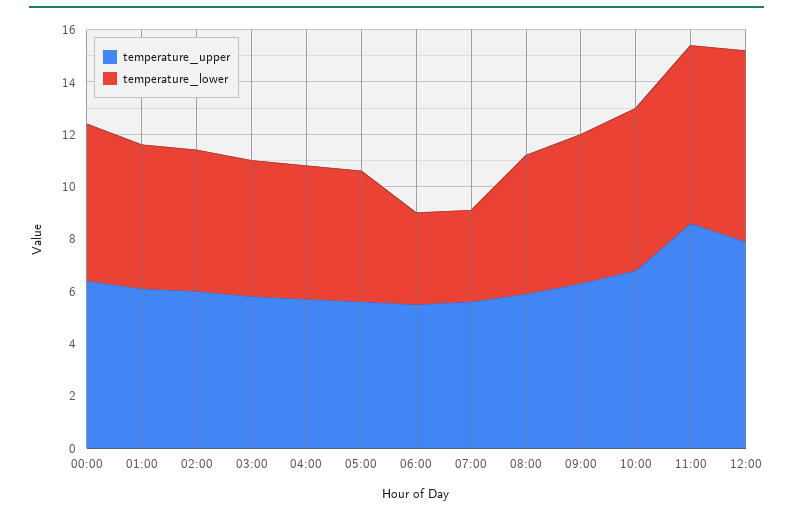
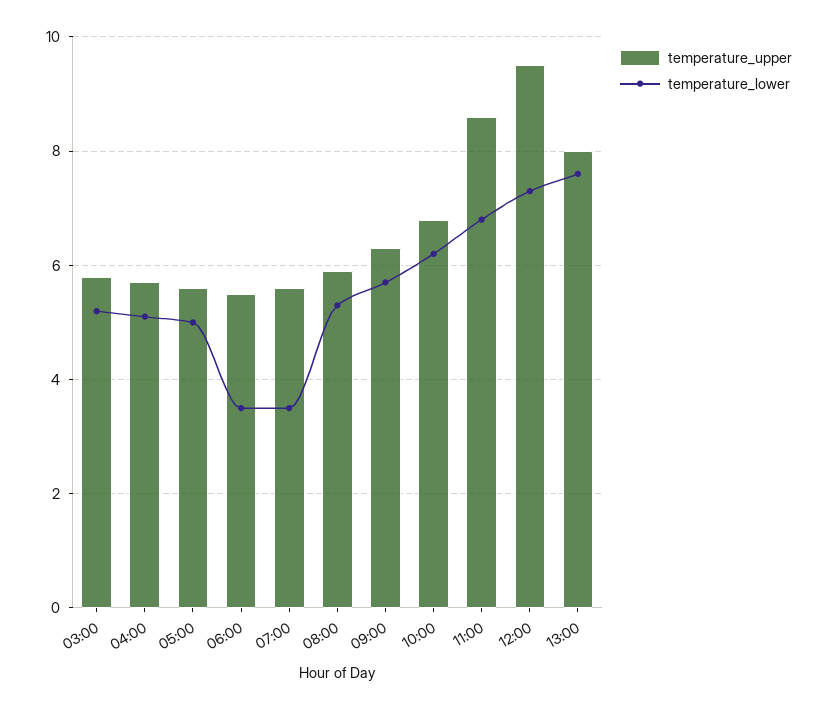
temperature_upper, 00:00: 6.5 -> none
temperature_lower, 00:00: 6 -> none
temperature_upper, 01:00: 6 -> none
temperature_lower, 01:00: 5.5 -> none
temperature_upper, 02:00: 6 -> none
temperature_lower, 02:00: 5.5 -> none
temperature_upper, 12:00: 8 -> 9.5
temperature_upper, 13:00: none -> 8
temperature_lower, 13:00: none -> 7.5

